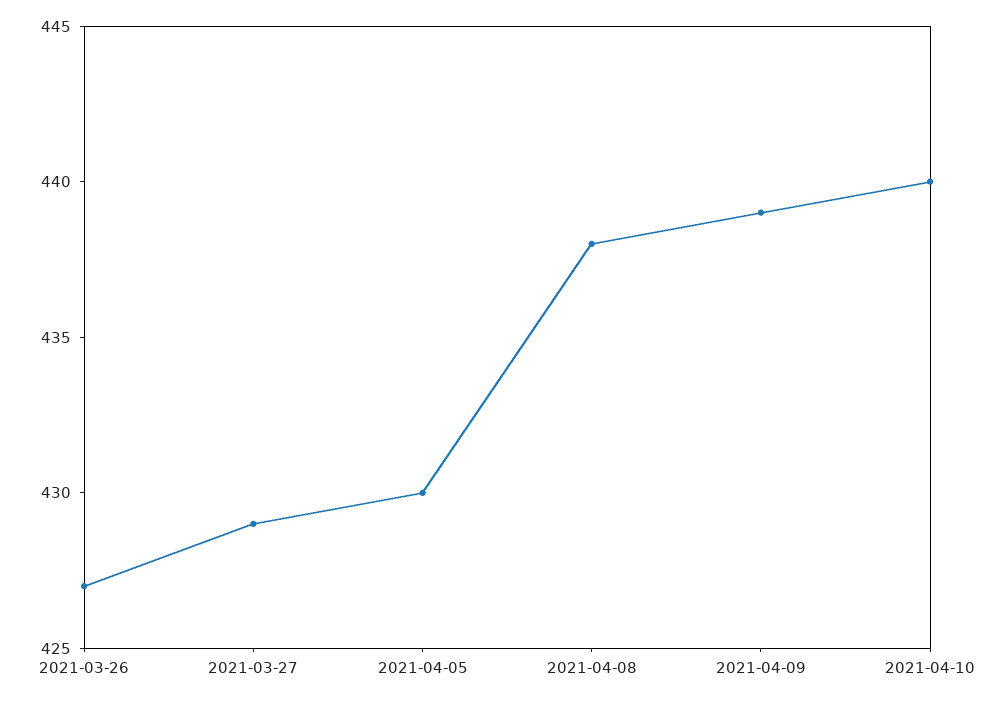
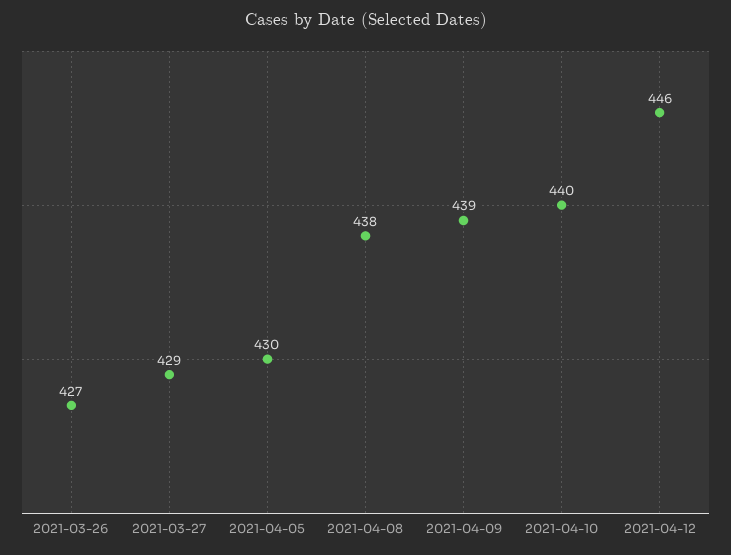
2021-04-12: none -> 446

